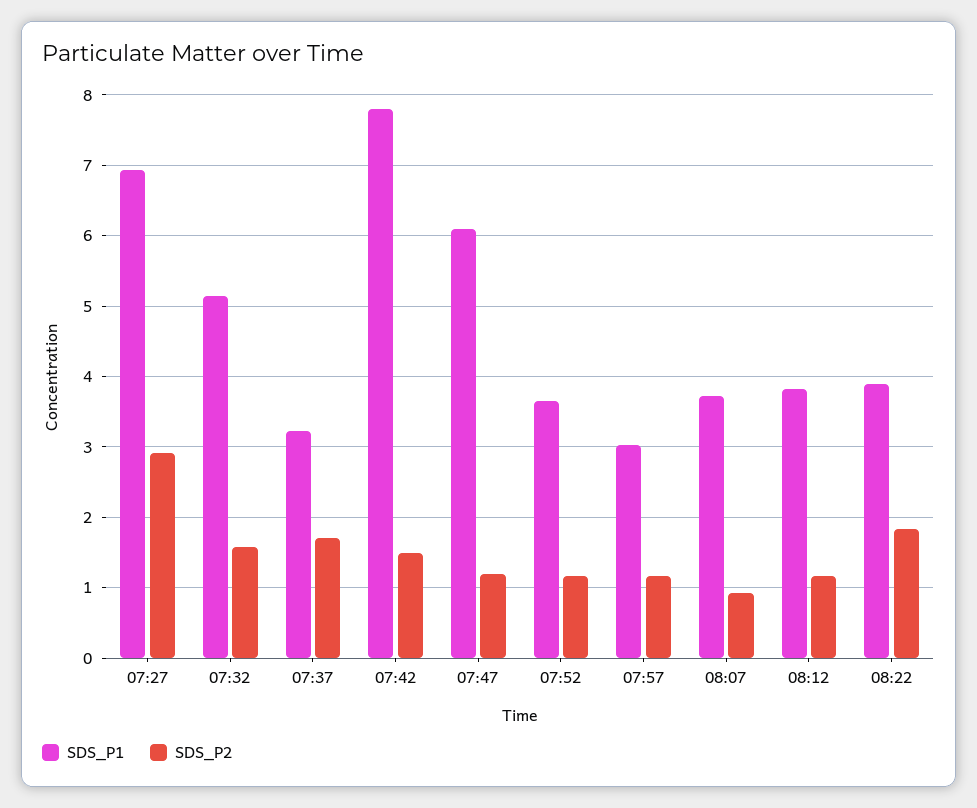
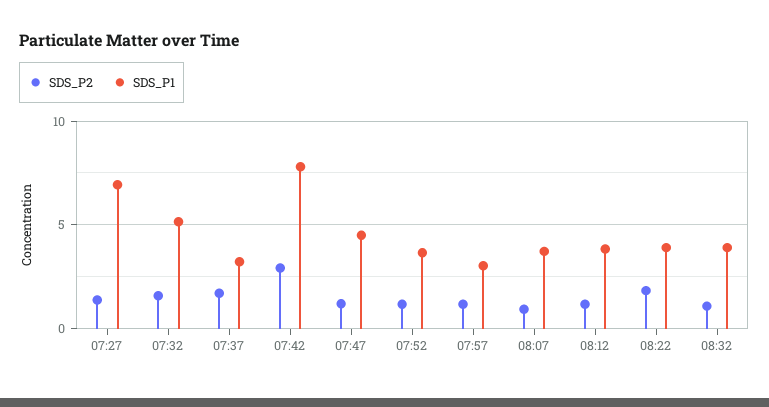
SDS_P2, 07:27: 2.9 -> 1.5
SDS_P2, 07:42: 1.5 -> 3
SDS_P1, 07:47: 6.1 -> 4.5
SDS_P2, 08:32: none -> 1
SDS_P1, 08:32: none -> 4

